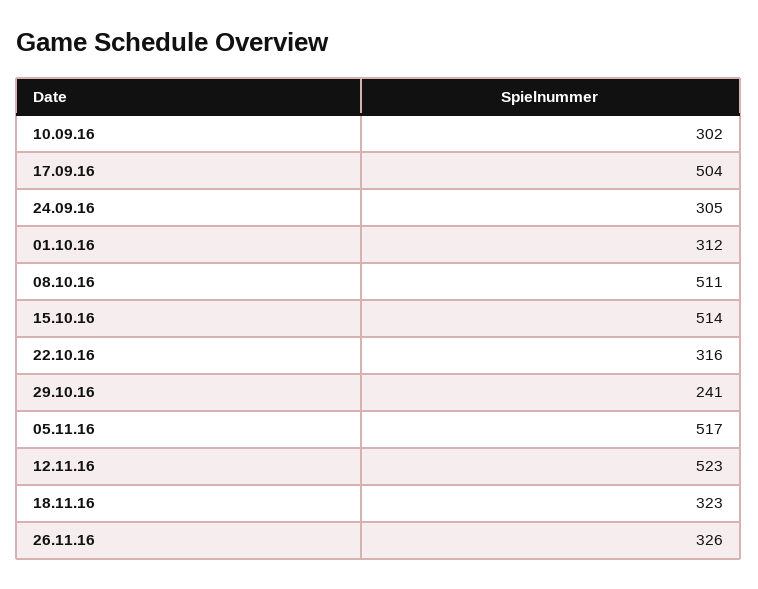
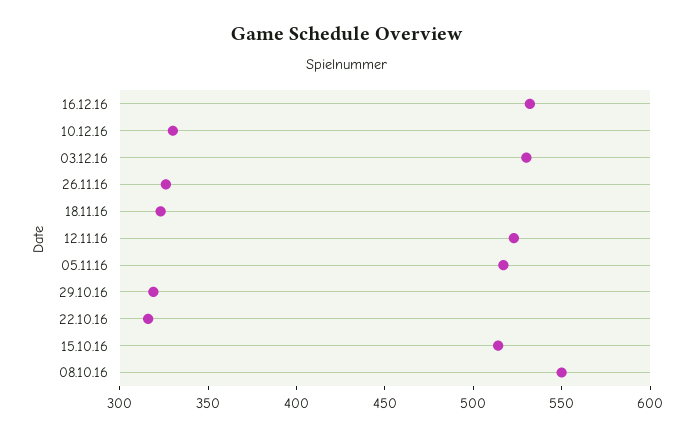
10.09.16: 302 -> none
17.09.16: 504 -> none
24.09.16: 305 -> none
01.10.16: 312 -> none
08.10.16: 511 -> 550
29.10.16: 241 -> 320
16.12.16: none -> 530
10.12.16: none -> 330
03.12.16: none -> 530

